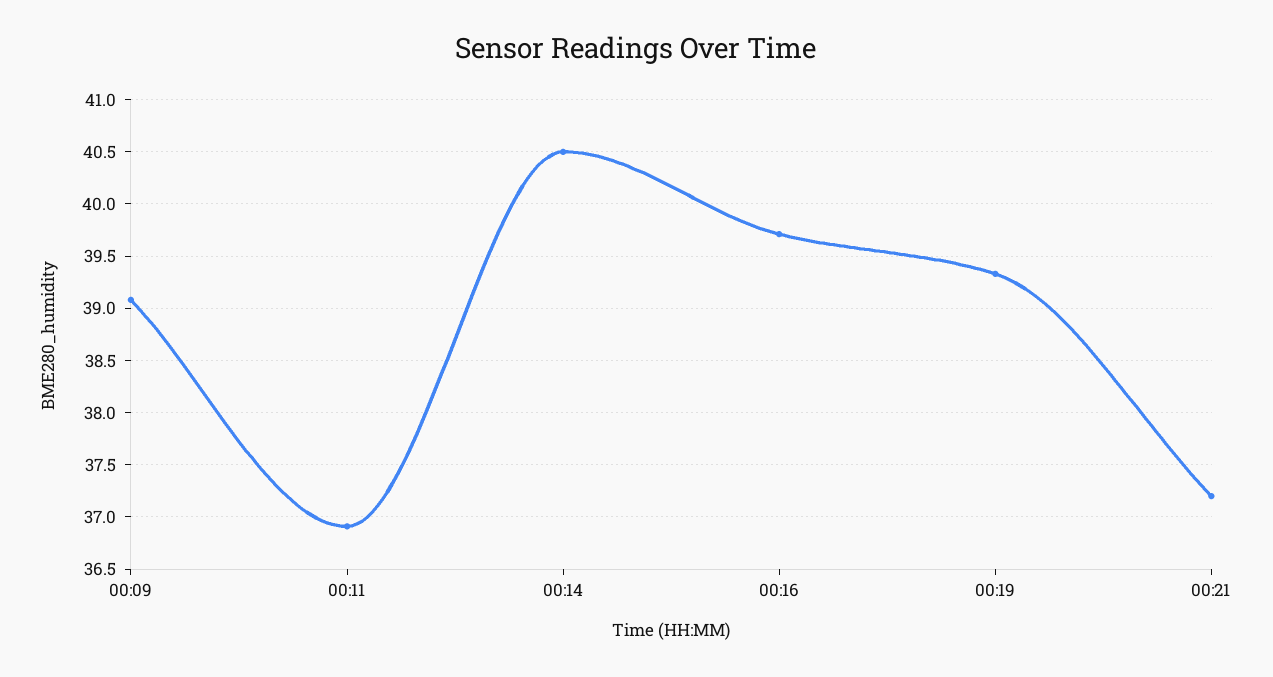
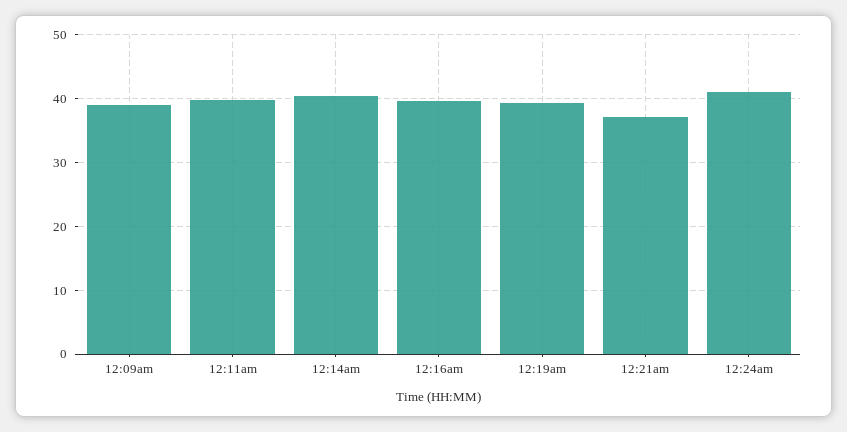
00:11: 36.9 -> 40
12:24am: none -> 41

